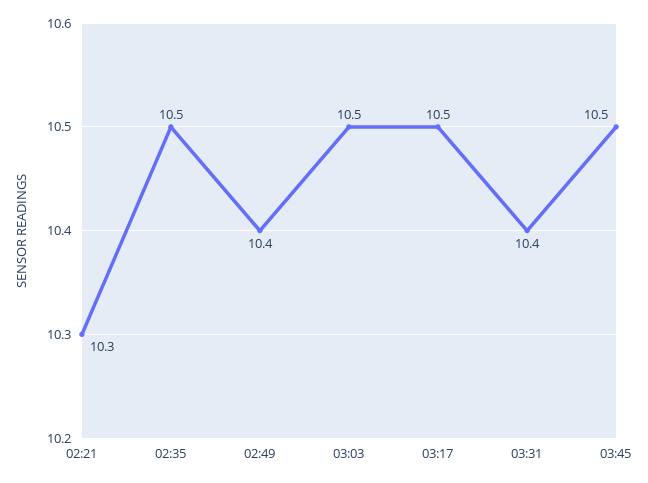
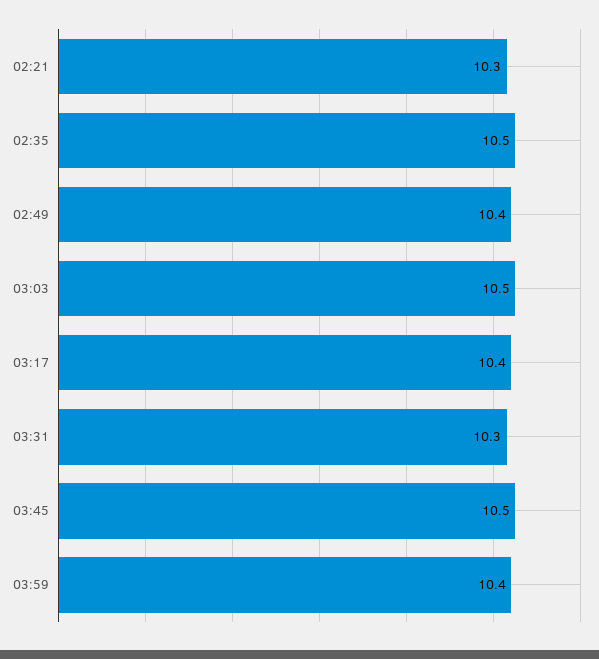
03:17: 10.5 -> 10.4
03:31: 10.4 -> 10.3
03:59: none -> 10.4

